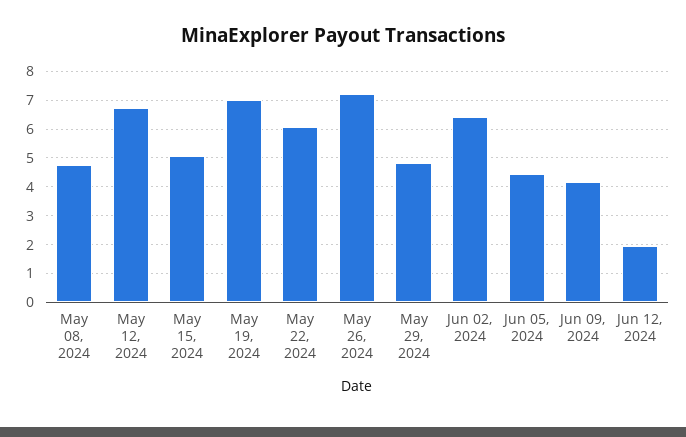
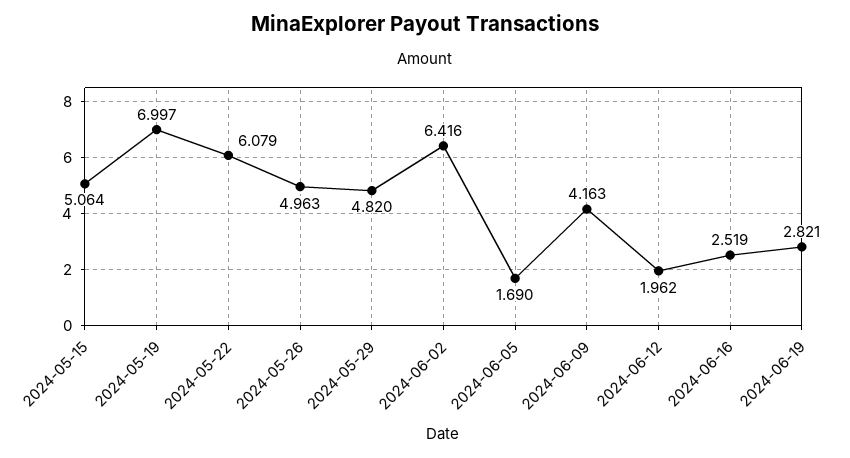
May 08, 2024: 4.75 -> none
May 12, 2024: 6.75 -> none
May 26, 2024: 7.25 -> 4.963
Jun 05, 2024: 4.5 -> 1.69
2024-06-16: none -> 2.519
2024-06-19: none -> 2.821

